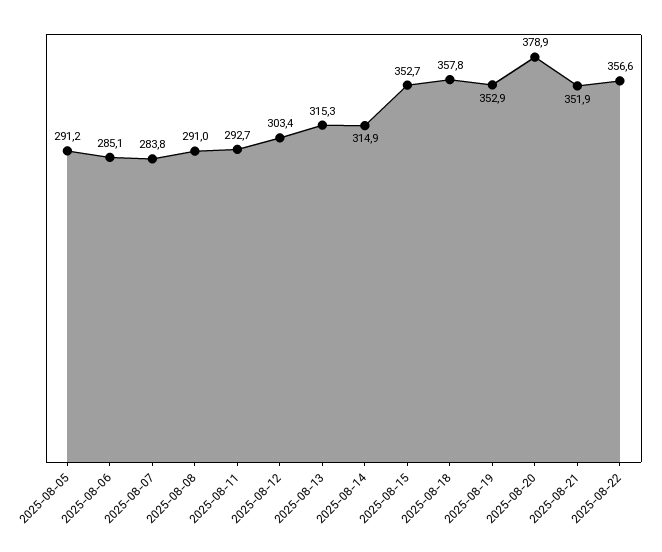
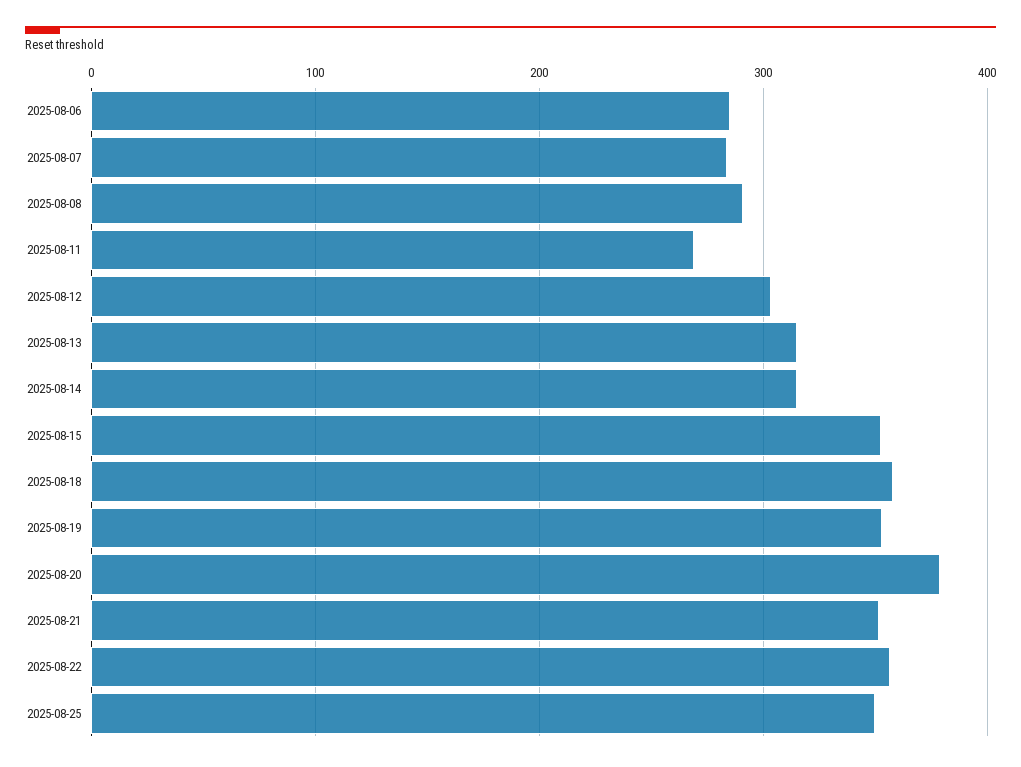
2025-08-05: 291.2 -> none
2025-08-11: 292.7 -> 270
2025-08-25: none -> 350

